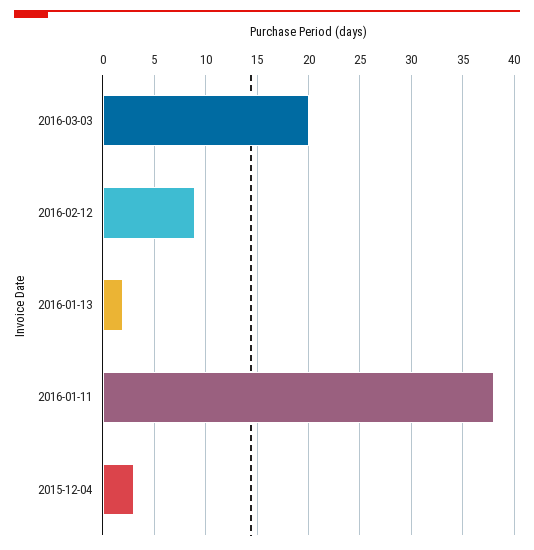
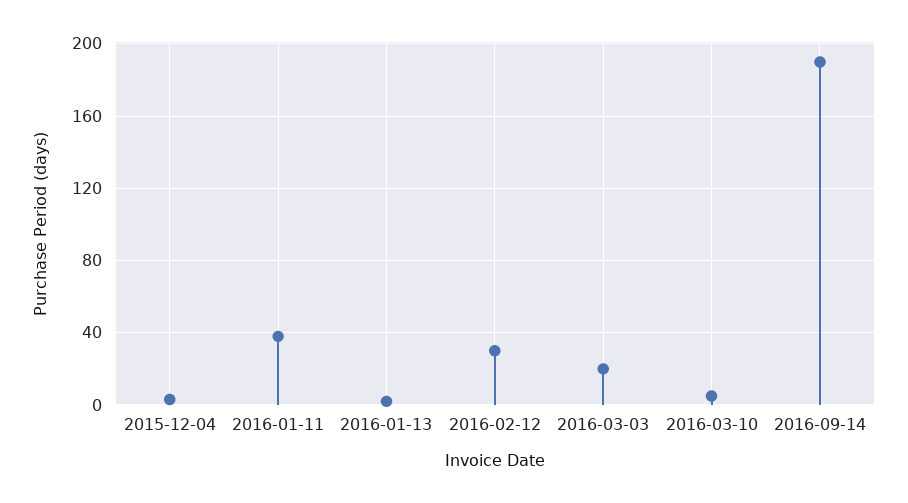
2016-02-12: 9 -> 30
2016-03-10: none -> 5
2016-09-14: none -> 190

